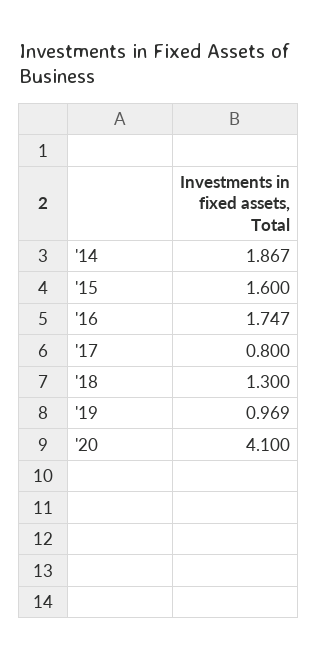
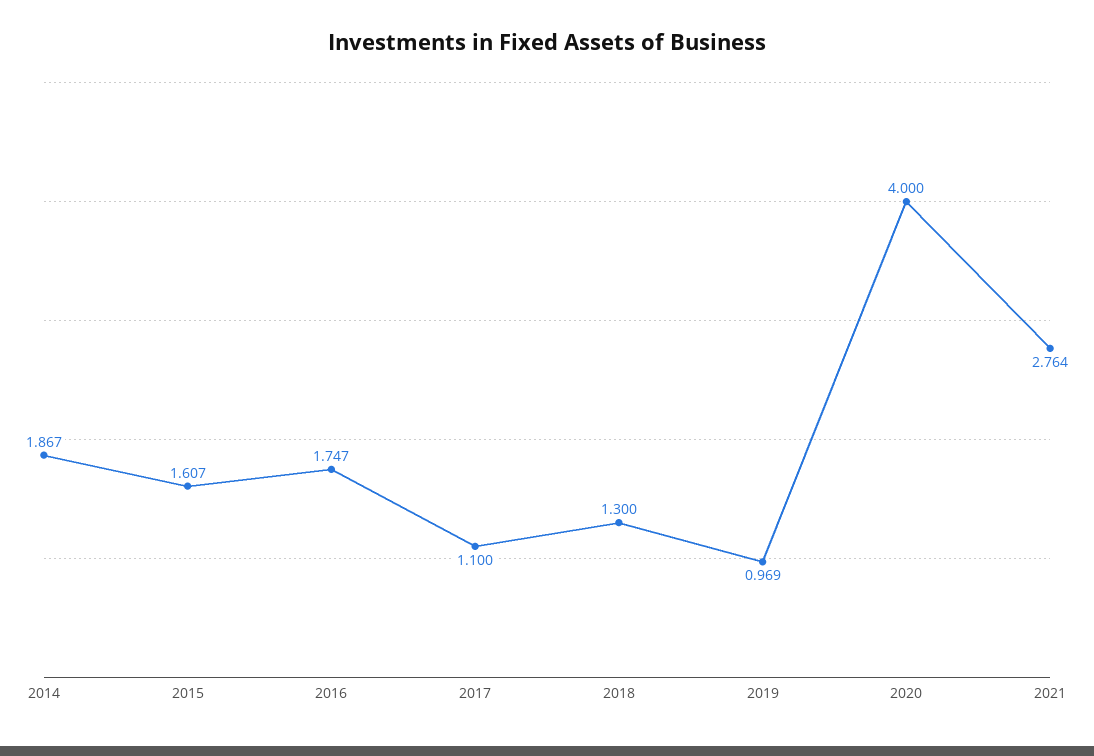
'15: 1.6 -> 1.607
'17: 0.8 -> 1.1
'20: 4.1 -> 4
2021: none -> 2.764

